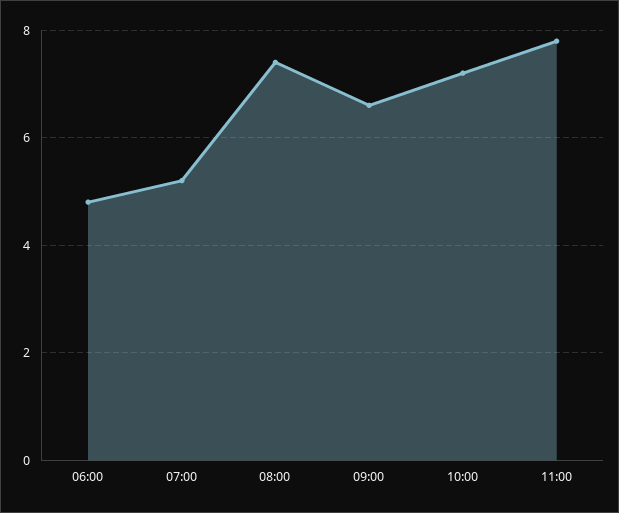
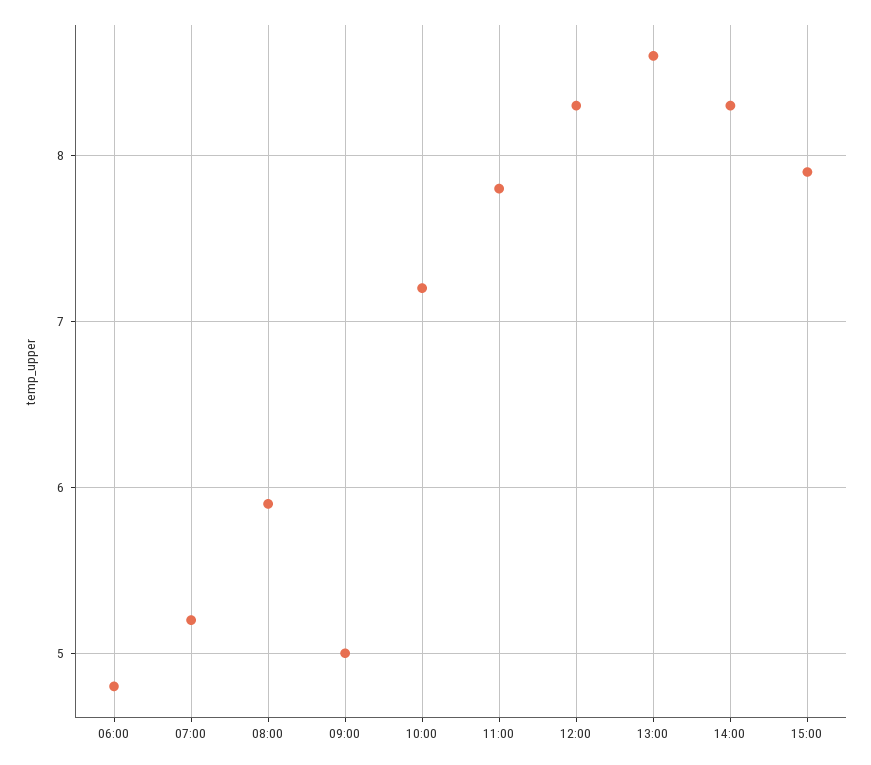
08:00: 7.5 -> 5.9
09:00: 6.5 -> 5
12:00: none -> 8.3
13:00: none -> 8.6
14:00: none -> 8.3
15:00: none -> 7.9

